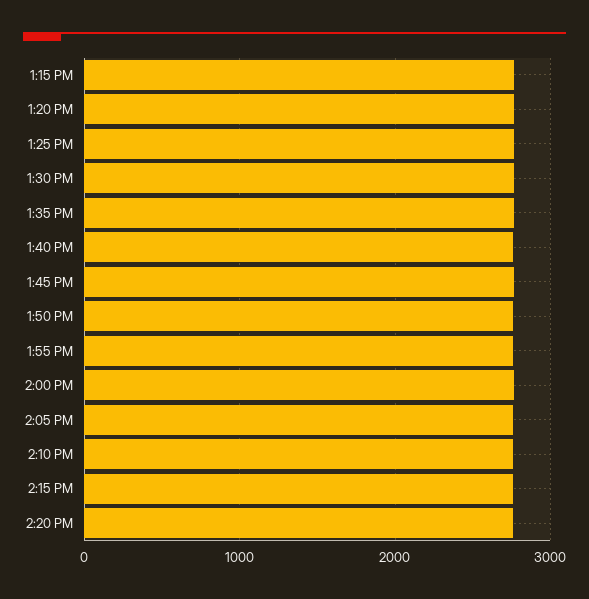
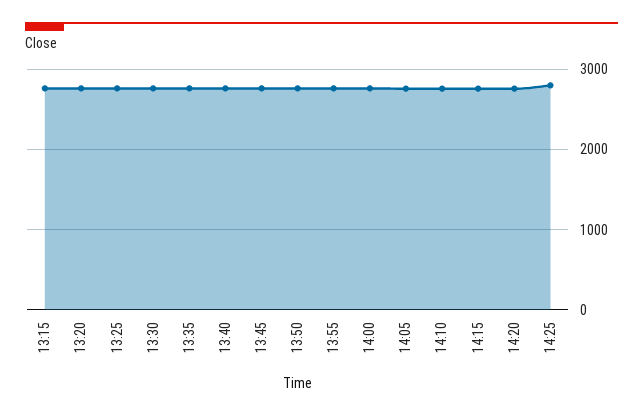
14:25: none -> 2800

